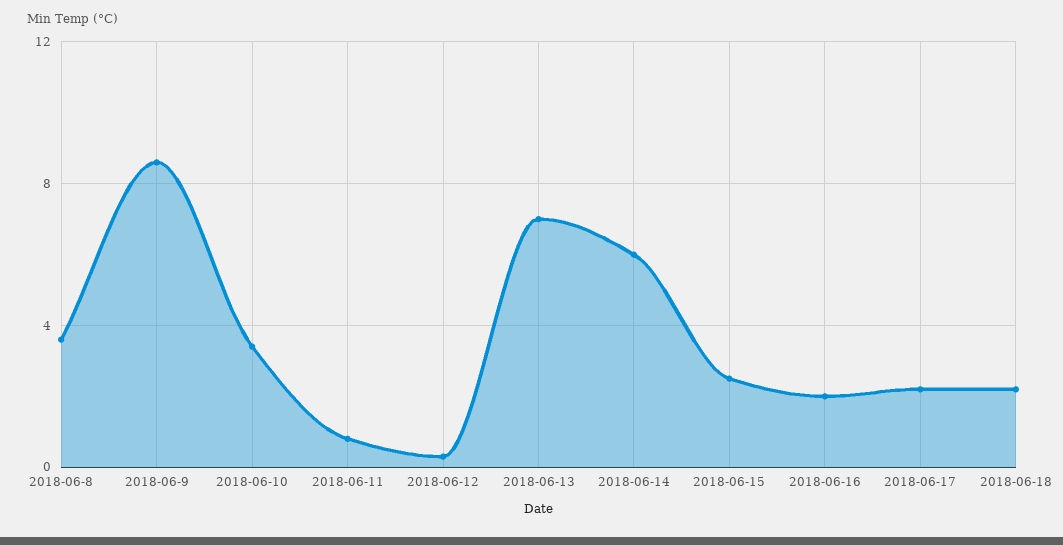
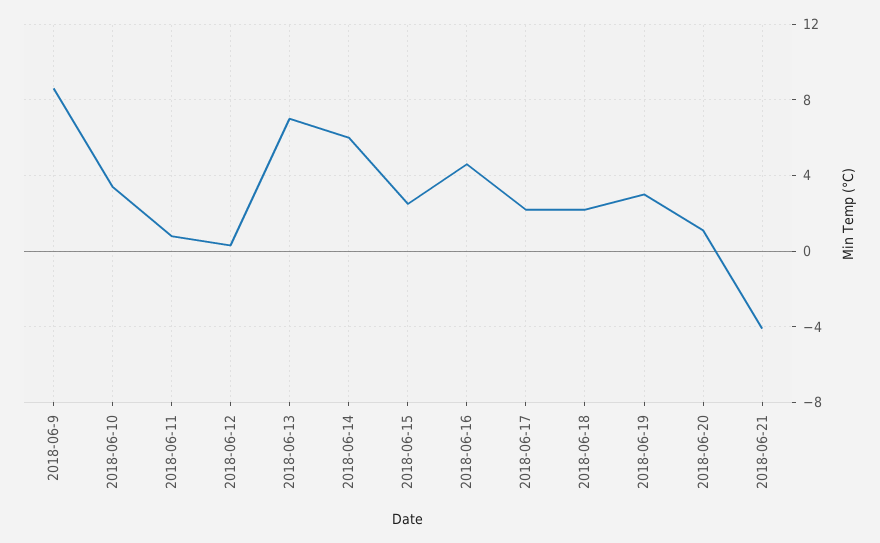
2018-06-8: 3.5 -> none
2018-06-16: 2 -> 4.5
2018-06-19: none -> 3
2018-06-20: none -> 1
2018-06-21: none -> -4

